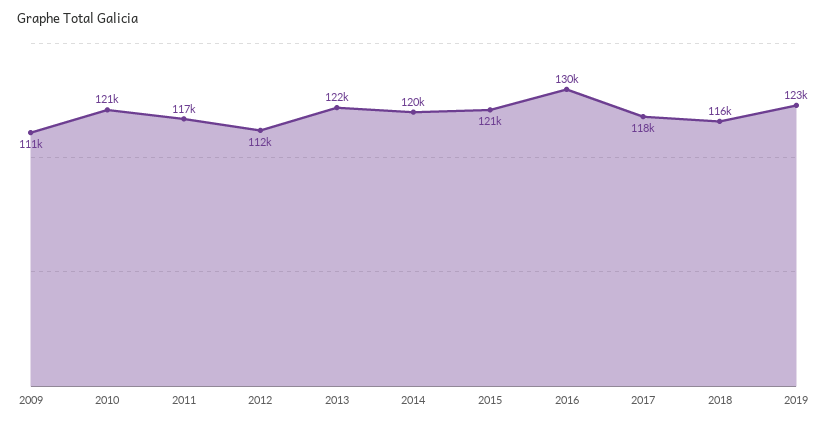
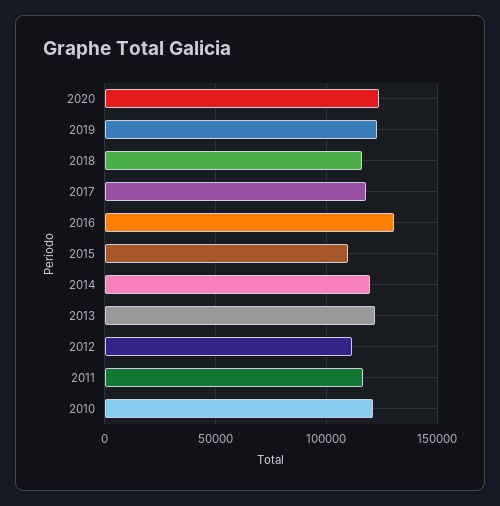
2009: 111000 -> none
2015: 121000 -> 110000
2020: none -> 125000

